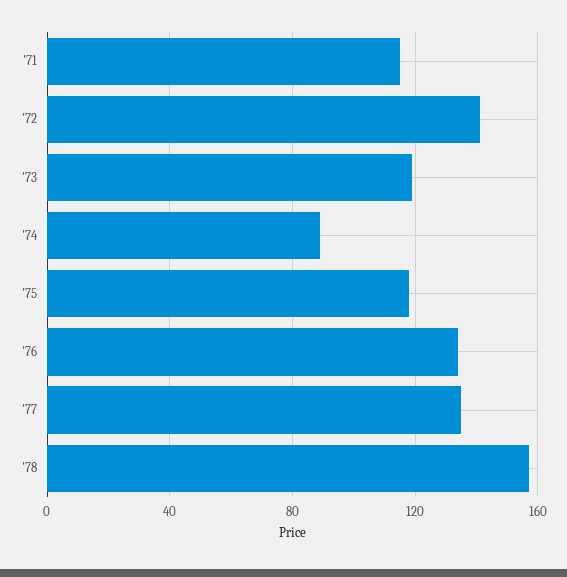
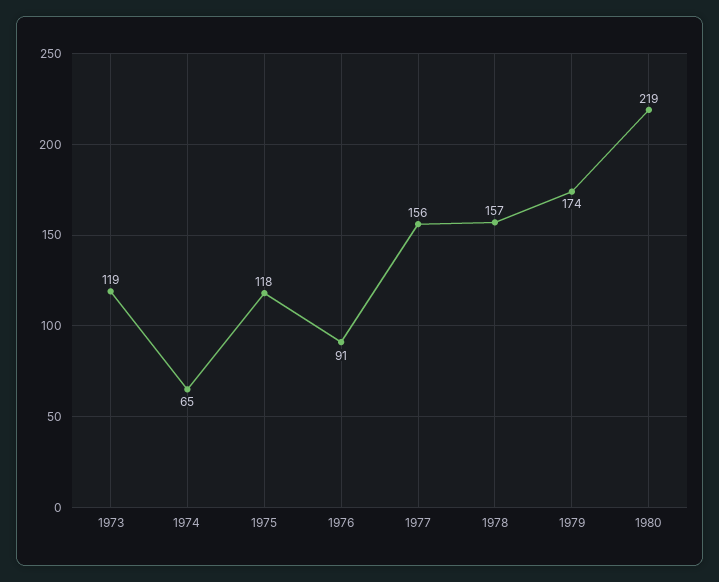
'71: 115 -> none
'72: 140 -> none
'74: 90 -> 65
'76: 135 -> 91
'77: 135 -> 156
1979: none -> 174
1980: none -> 219

